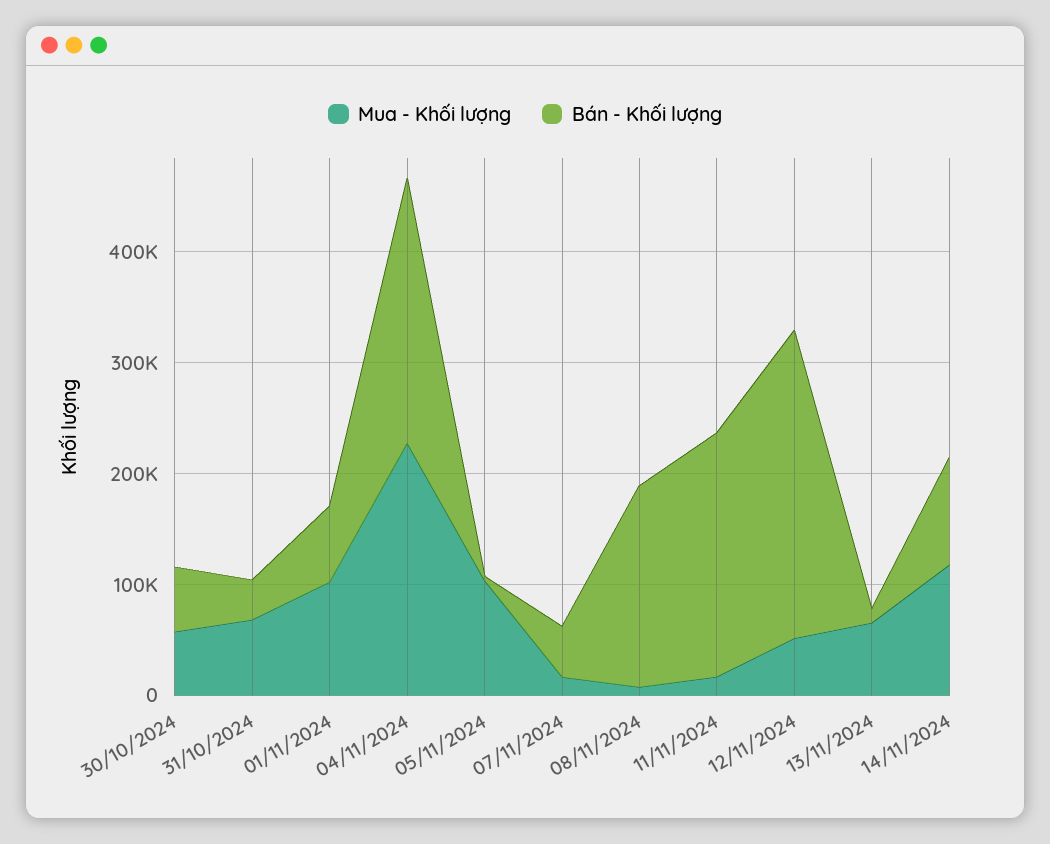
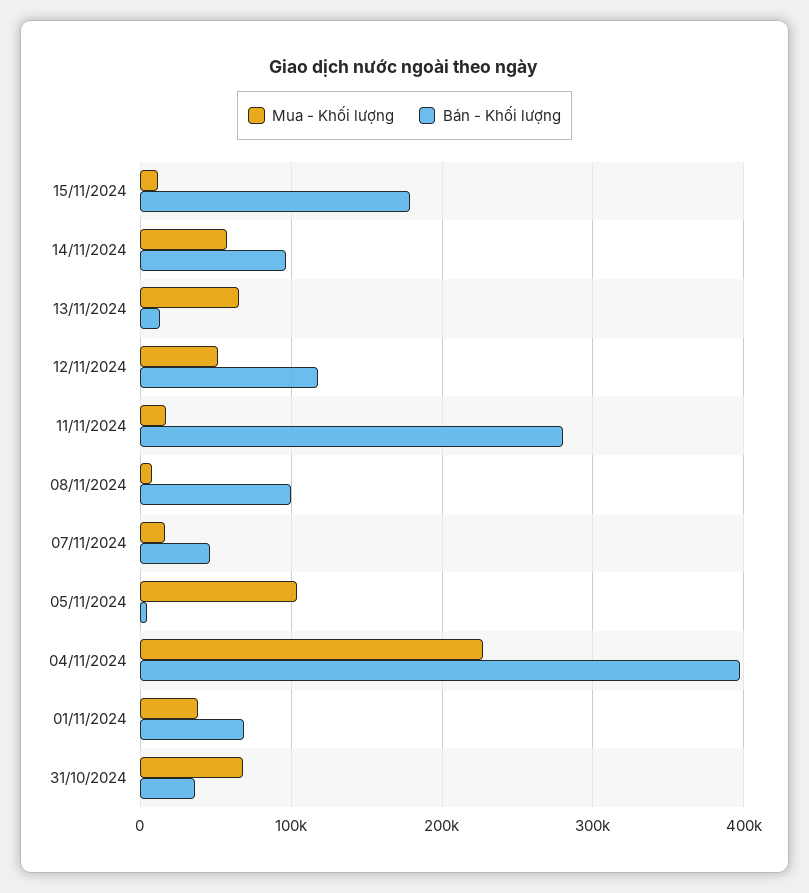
Mua - Khối lượng, 30/10/2024: 60000 -> none
Bán - Khối lượng, 30/10/2024: 60000 -> none
Mua - Khối lượng, 01/11/2024: 100000 -> 40000
Bán - Khối lượng, 04/11/2024: 240000 -> 400000
Bán - Khối lượng, 08/11/2024: 180000 -> 100000
Bán - Khối lượng, 11/11/2024: 220000 -> 280000
Bán - Khối lượng, 12/11/2024: 280000 -> 120000
Mua - Khối lượng, 14/11/2024: 120000 -> 60000
Mua - Khối lượng, 15/11/2024: none -> 10000
Bán - Khối lượng, 15/11/2024: none -> 180000

